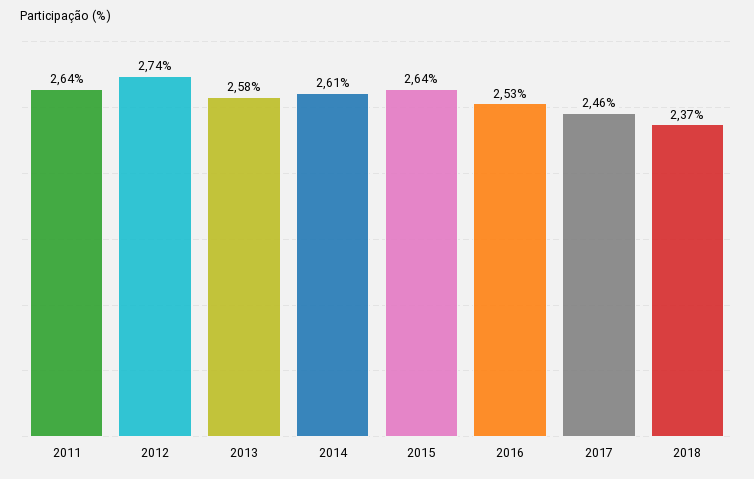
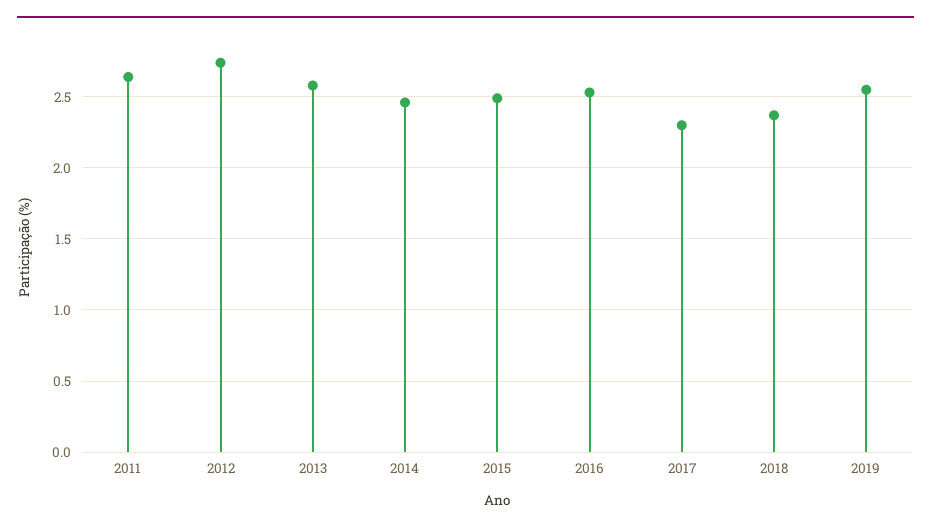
2014: 2.61 -> 2.45
2015: 2.64 -> 2.5
2017: 2.46 -> 2.3
2019: none -> 2.55

